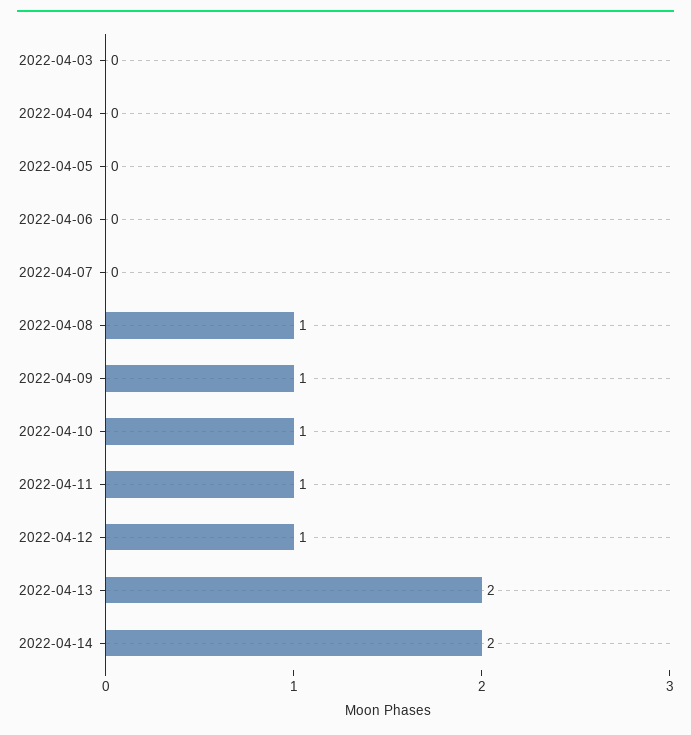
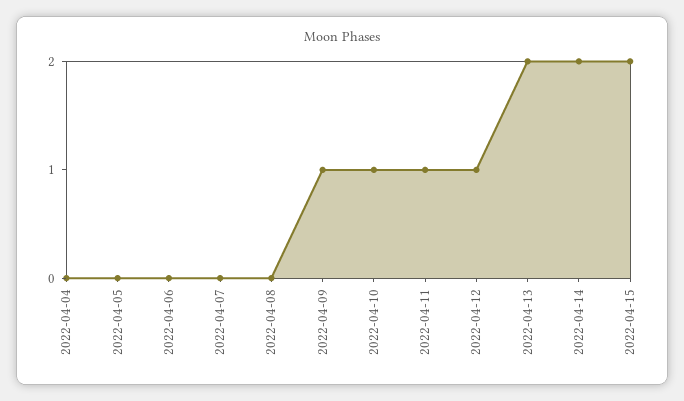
2022-04-03: 0 -> none
2022-04-08: 1 -> 0
2022-04-15: none -> 2

